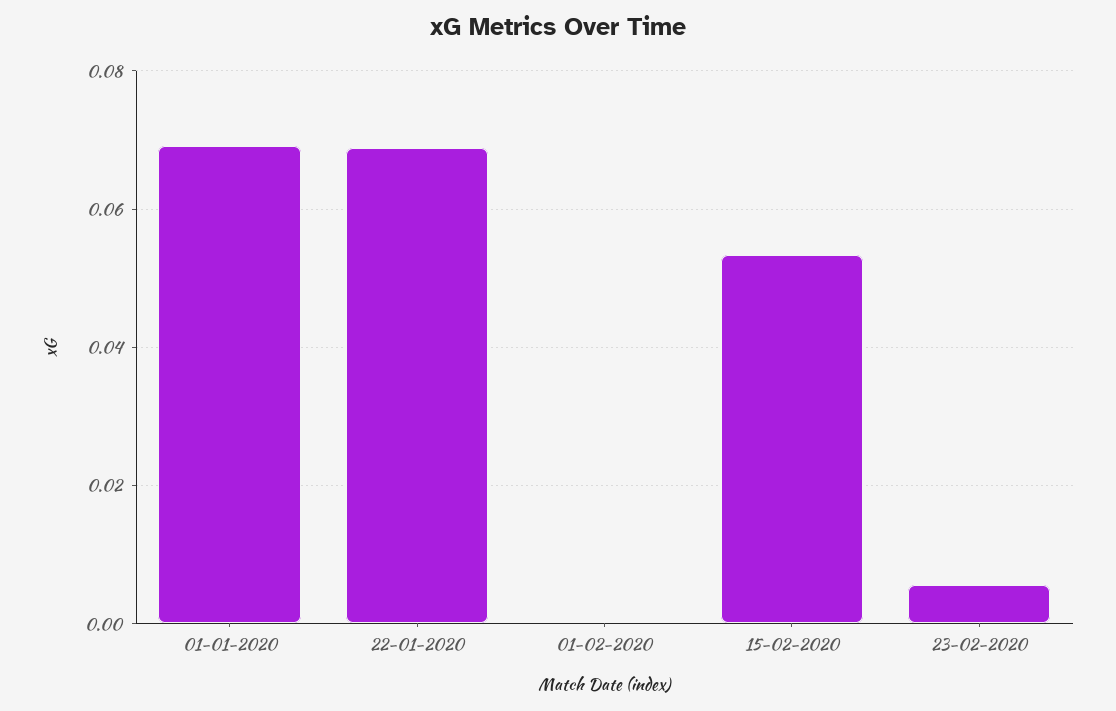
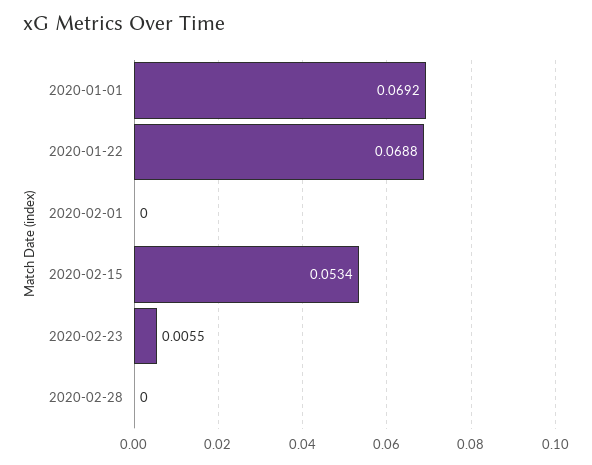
2020-02-28: none -> 0

